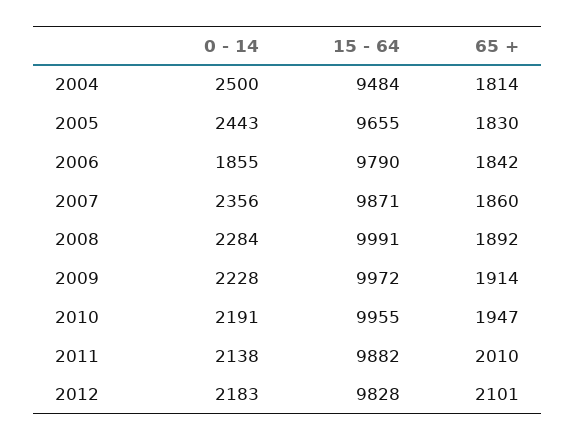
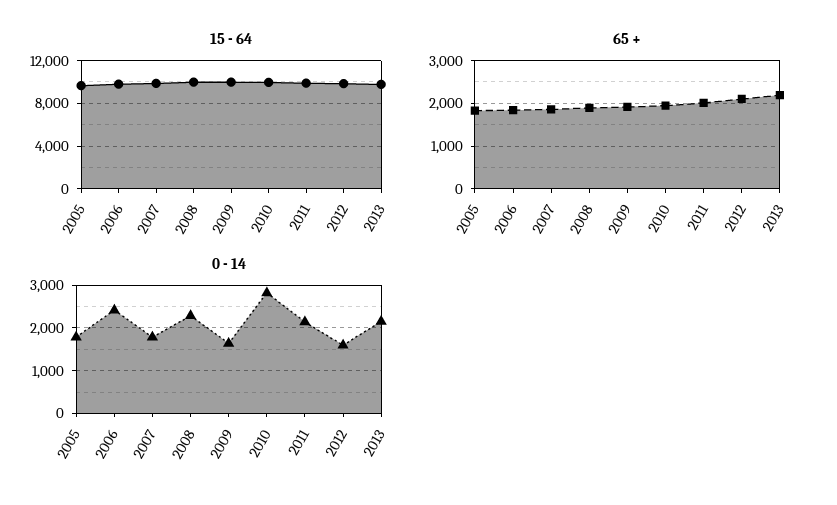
0 - 14, 2004: 2500 -> none
15 - 64, 2004: 9484 -> none
65 +, 2004: 1814 -> none
0 - 14, 2005: 2443 -> 1800
0 - 14, 2006: 1855 -> 2400
0 - 14, 2007: 2356 -> 1800
0 - 14, 2009: 2228 -> 1600
0 - 14, 2010: 2191 -> 2800
0 - 14, 2012: 2183 -> 1600
15 - 64, 2013: none -> 10000
65 +, 2013: none -> 2200
0 - 14, 2013: none -> 2200

